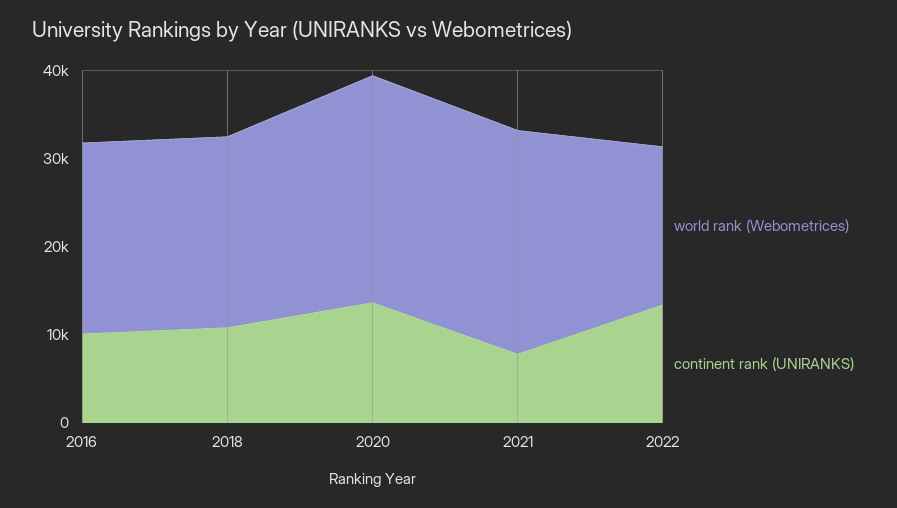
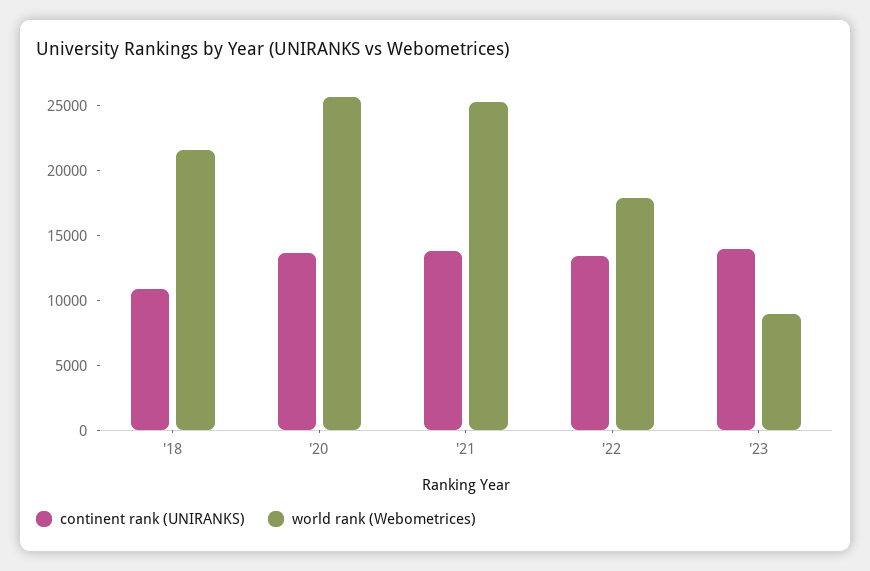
world rank (Webometrices), 2016: 22000 -> none
continent rank (UNIRANKS), 2016: 10000 -> none
continent rank (UNIRANKS), 2021: 8000 -> 14000
continent rank (UNIRANKS), '23: none -> 14000
world rank (Webometrices), '23: none -> 9000

